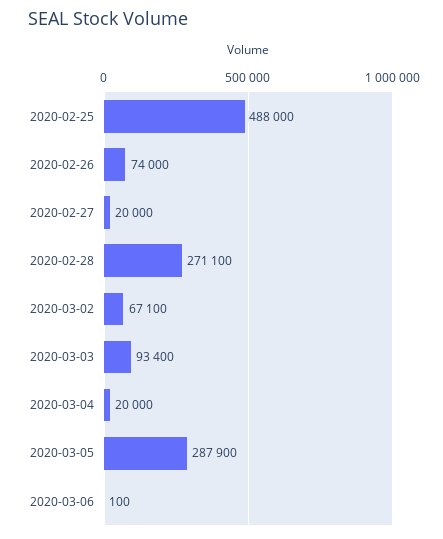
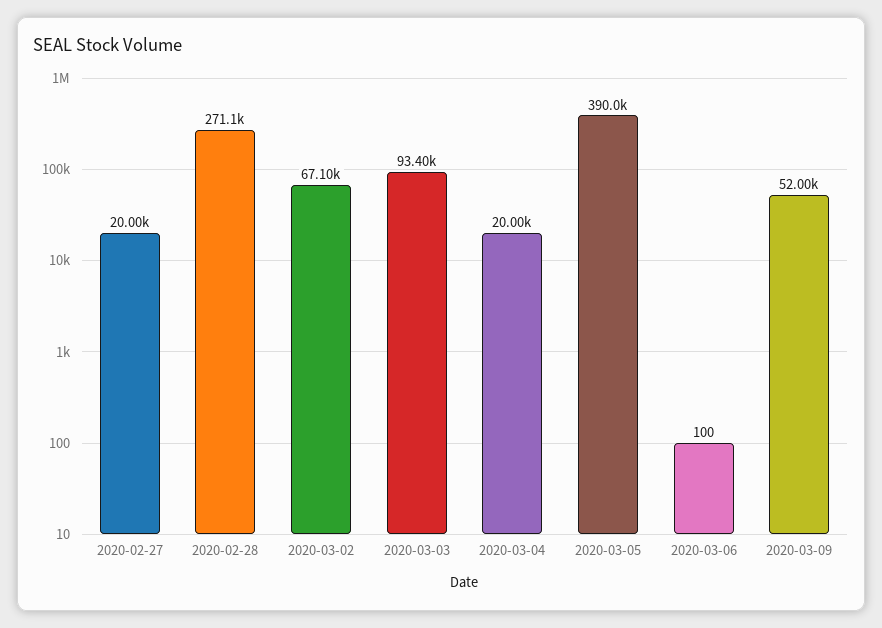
2020-02-25: 488000 -> none
2020-02-26: 74000 -> none
2020-03-05: 287900 -> 390000
2020-03-09: none -> 52000

